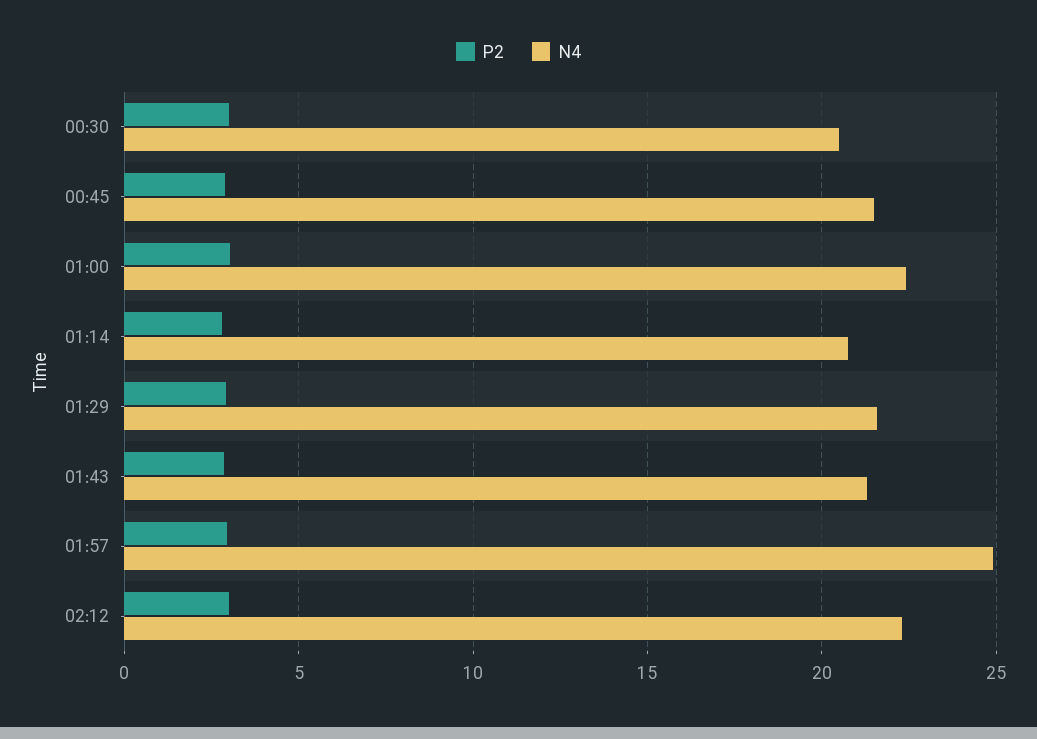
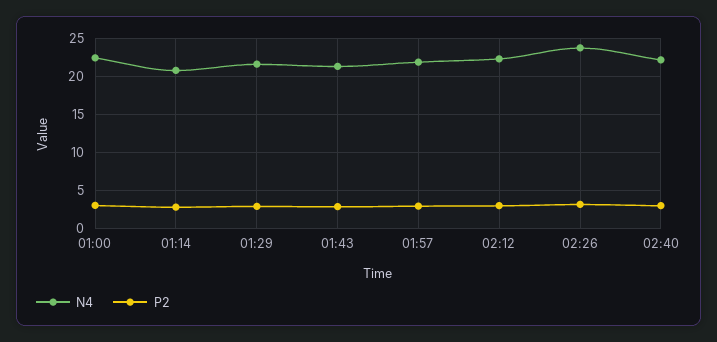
P2, 00:30: 3 -> none
N4, 00:30: 20.5 -> none
P2, 00:45: 3 -> none
N4, 00:45: 21.5 -> none
N4, 01:57: 25 -> 22
N4, 02:26: none -> 24
P2, 02:26: none -> 3
N4, 02:40: none -> 22
P2, 02:40: none -> 3

